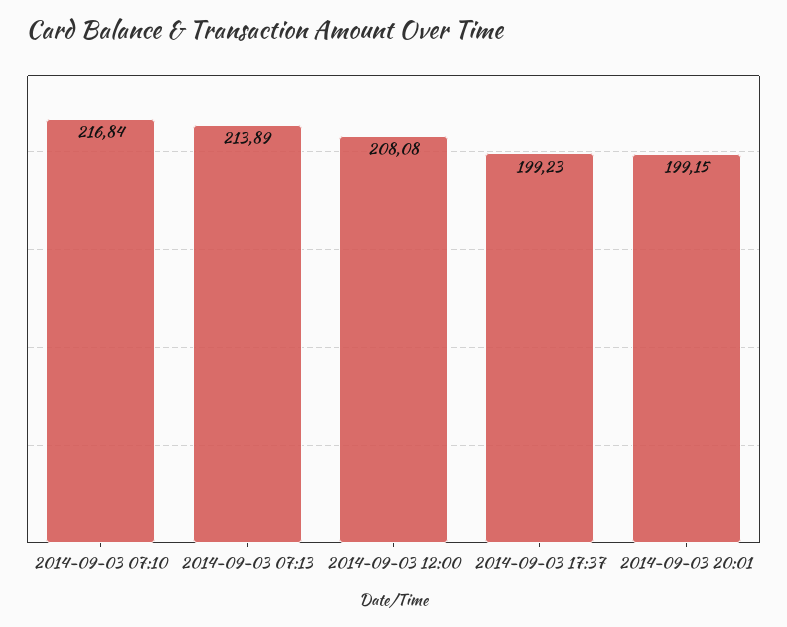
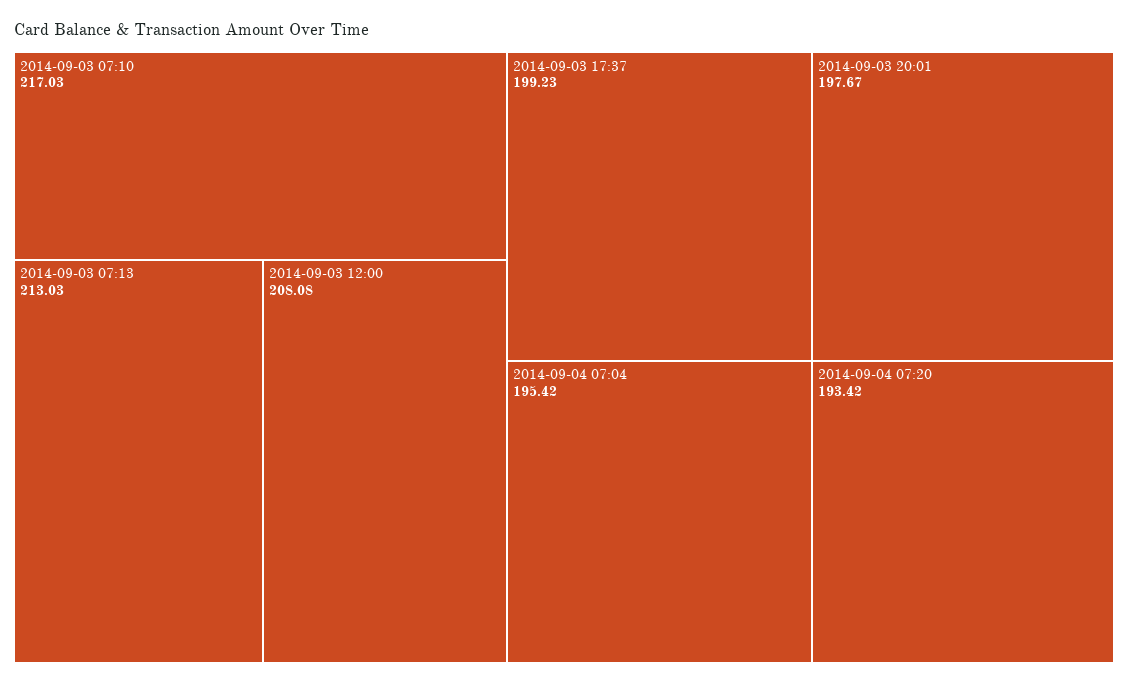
2014-09-03 07:10: 216.84 -> 217.03
2014-09-03 07:13: 213.89 -> 213.03
2014-09-03 20:01: 199.15 -> 197.67
2014-09-04 07:04: none -> 195.42
2014-09-04 07:20: none -> 193.42

